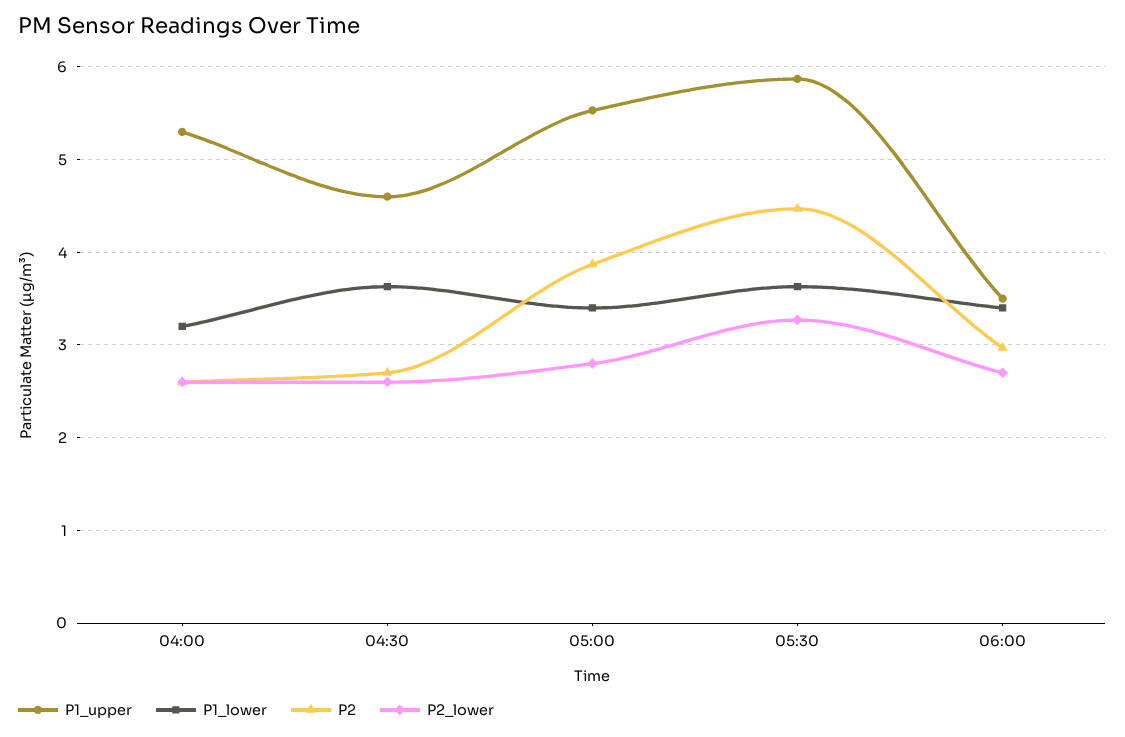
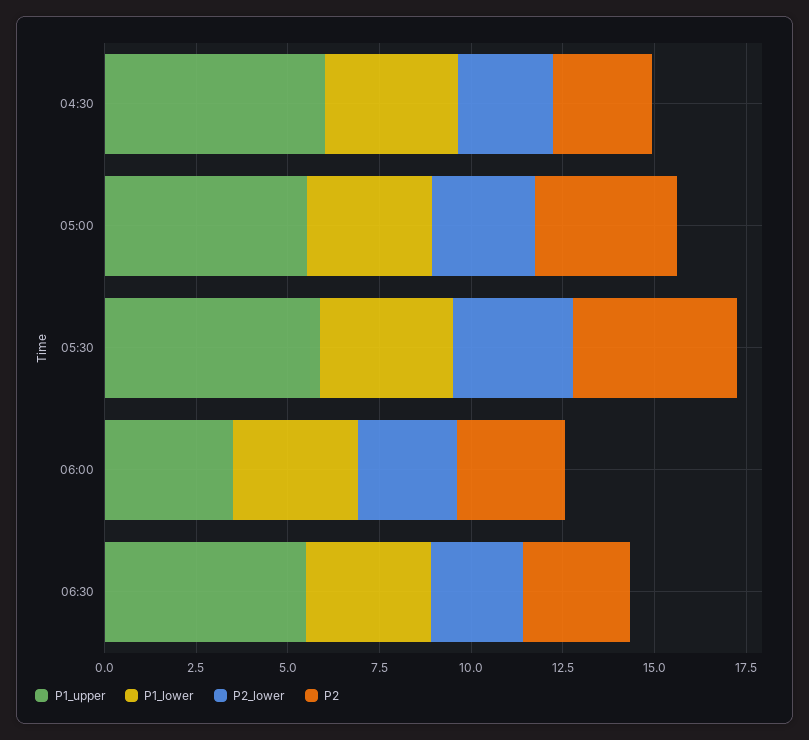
P1_upper, 04:00: 5.3 -> none
P1_lower, 04:00: 3.2 -> none
P2, 04:00: 2.6 -> none
P2_lower, 04:00: 2.6 -> none
P1_upper, 04:30: 4.6 -> 6
P1_upper, 06:30: none -> 5.5
P1_lower, 06:30: none -> 3.5
P2_lower, 06:30: none -> 2.5
P2, 06:30: none -> 3

